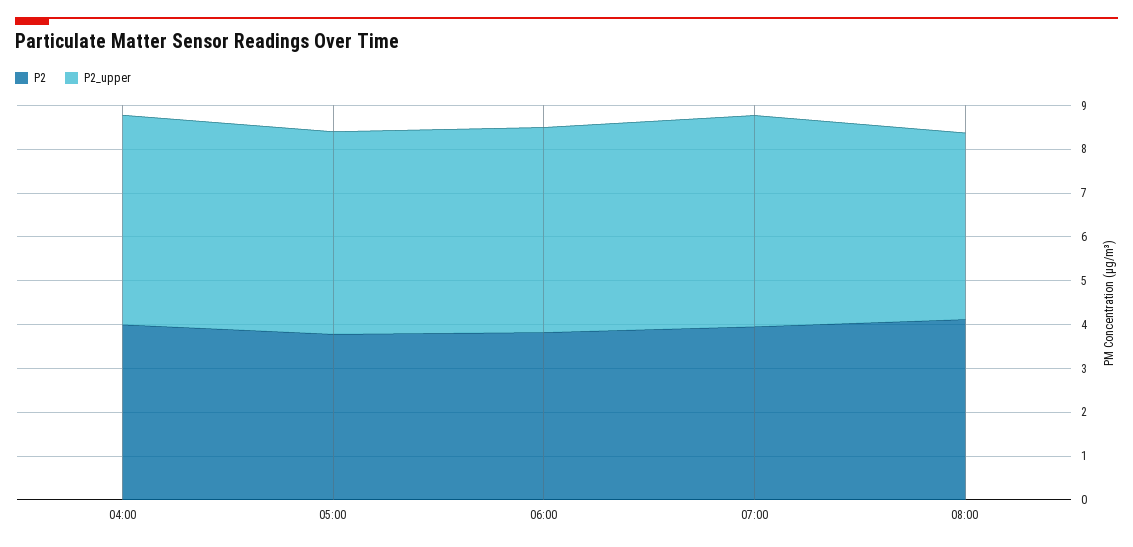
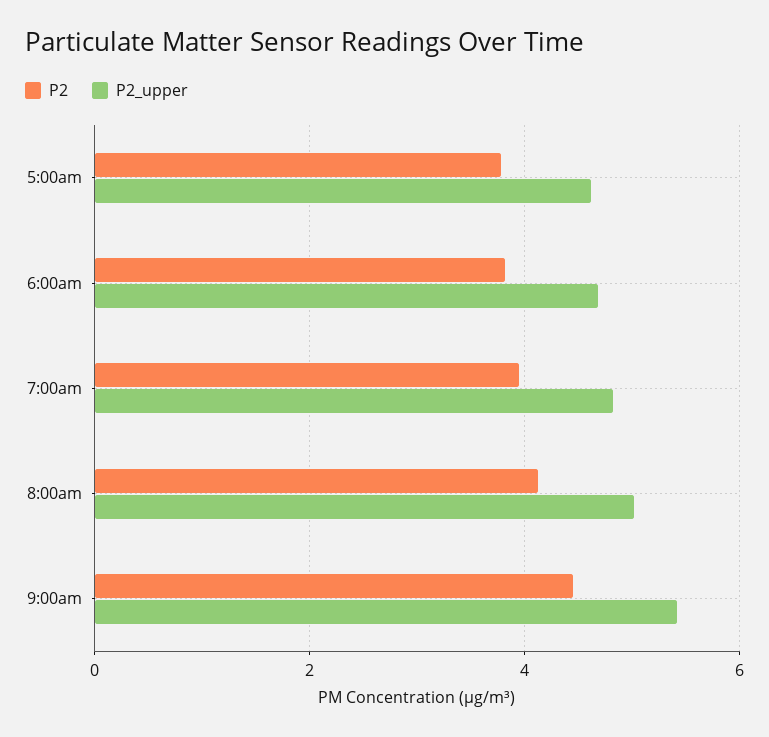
P2, 04:00: 4 -> none
P2_upper, 04:00: 4.8 -> none
P2_upper, 08:00: 4.2 -> 5
P2, 9:00am: none -> 4.4
P2_upper, 9:00am: none -> 5.4

